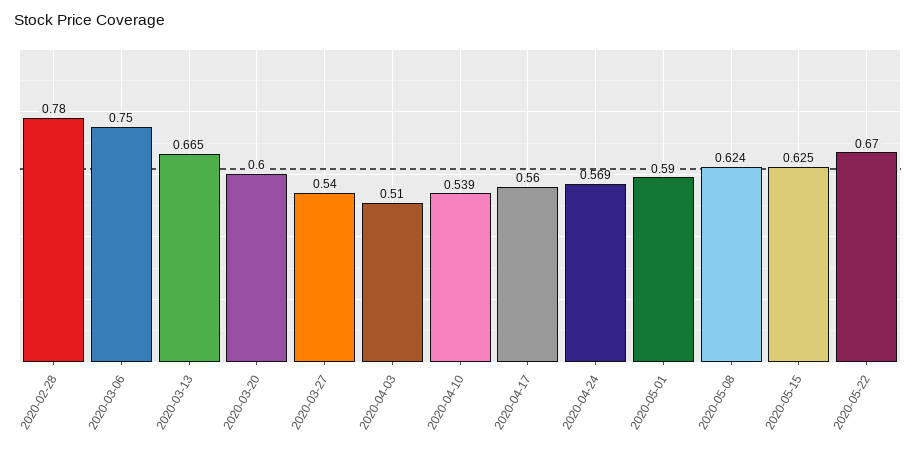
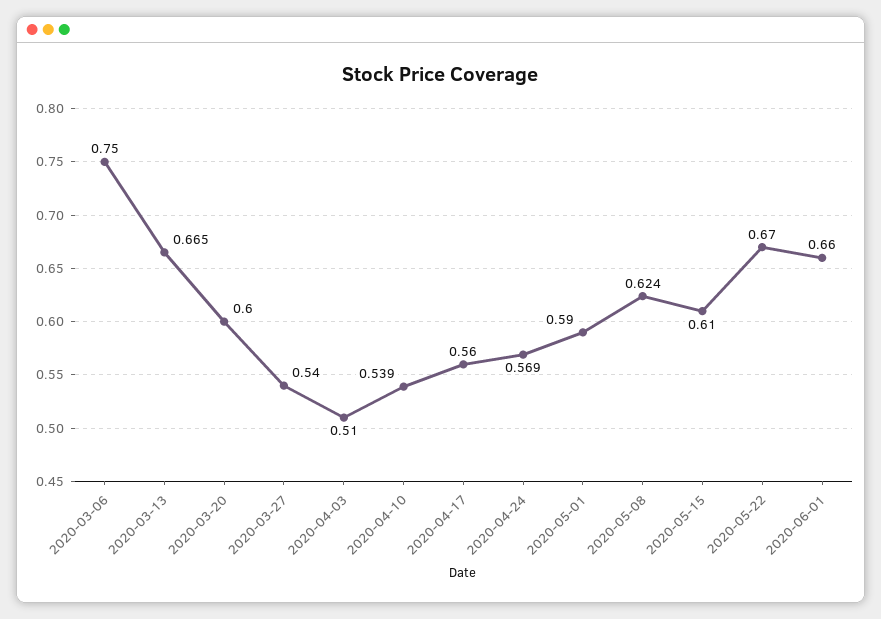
2020-02-28: 0.78 -> none
2020-05-15: 0.625 -> 0.61
2020-06-01: none -> 0.66

